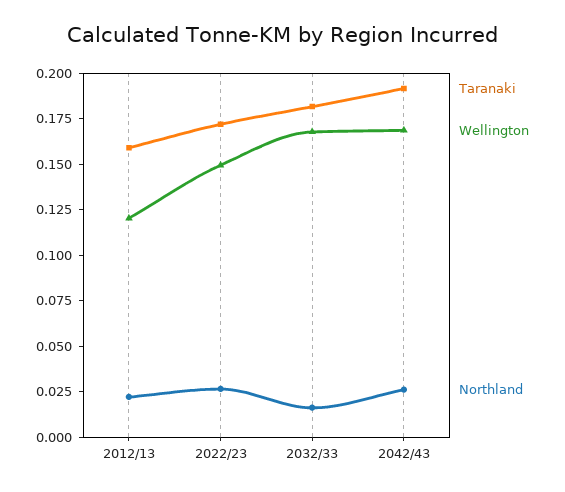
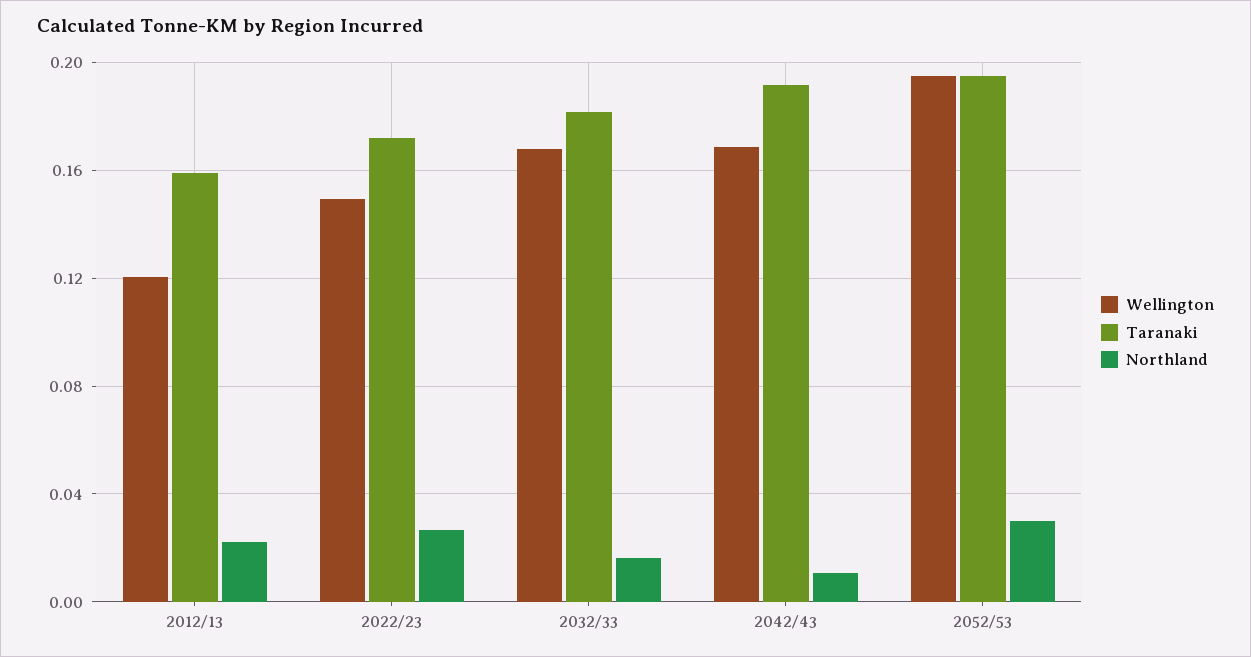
Northland, 2042/43: 0.025 -> 0.01
Wellington, 2052/53: none -> 0.195
Taranaki, 2052/53: none -> 0.195
Northland, 2052/53: none -> 0.03

